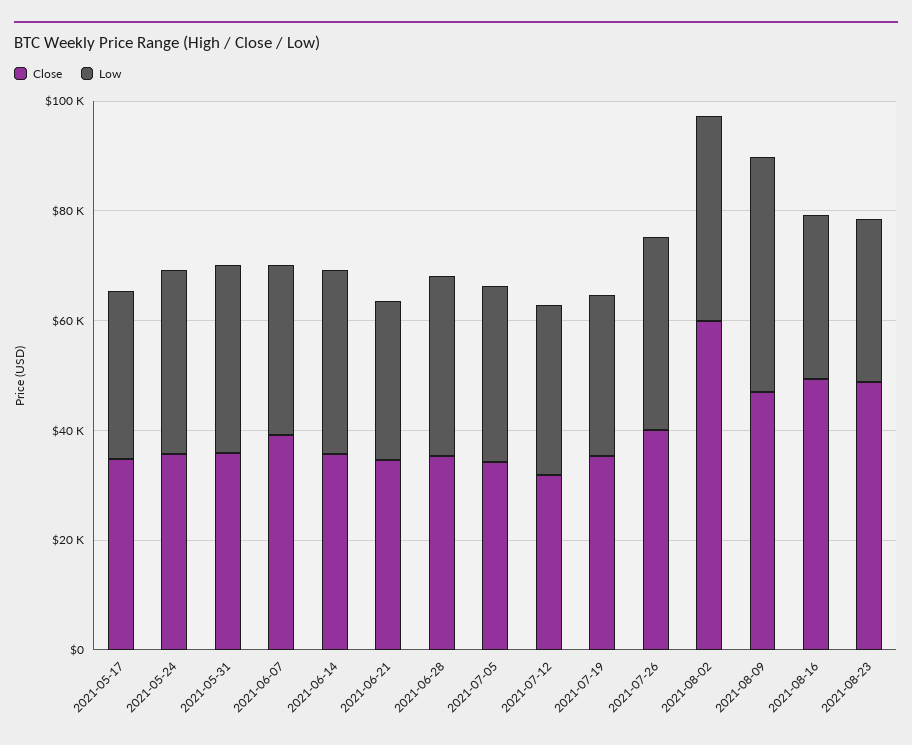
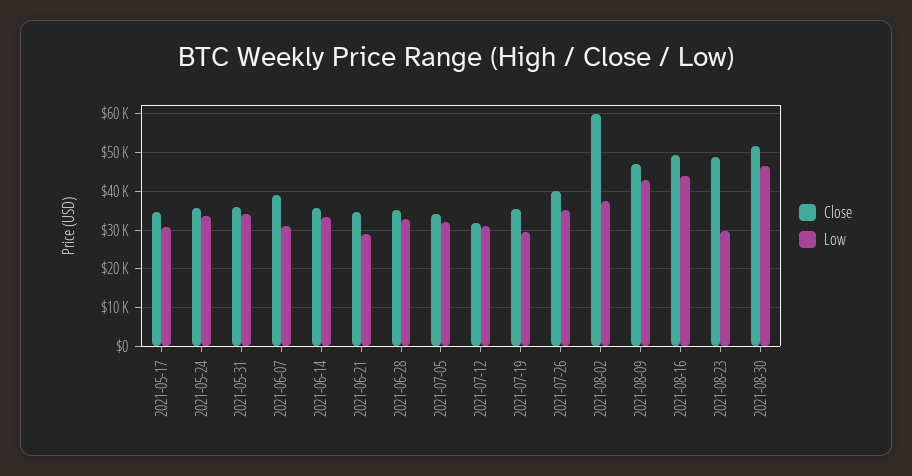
Low, 2021-08-16: 30000 -> 44000
Close, 2021-08-30: none -> 52000
Low, 2021-08-30: none -> 46000

